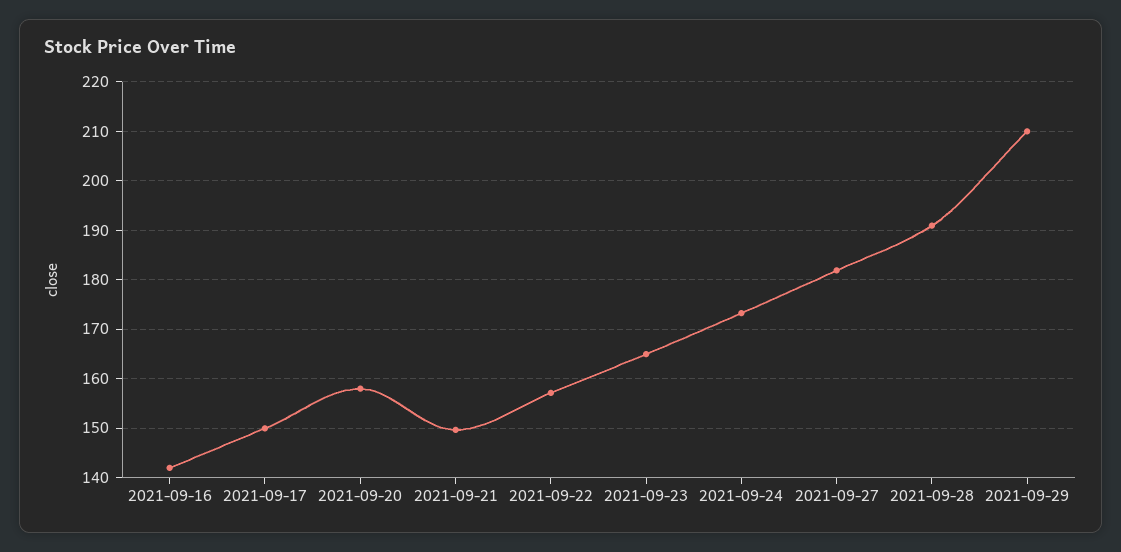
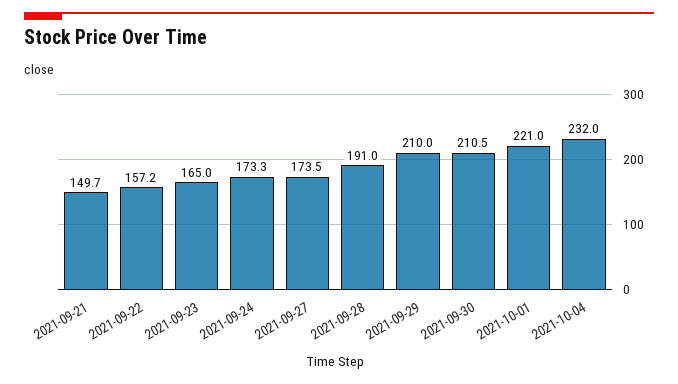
2021-09-16: 142 -> none
2021-09-17: 150 -> none
2021-09-20: 158 -> none
2021-09-27: 182 -> 173.5
2021-09-30: none -> 210.5
2021-10-01: none -> 221
2021-10-04: none -> 232

